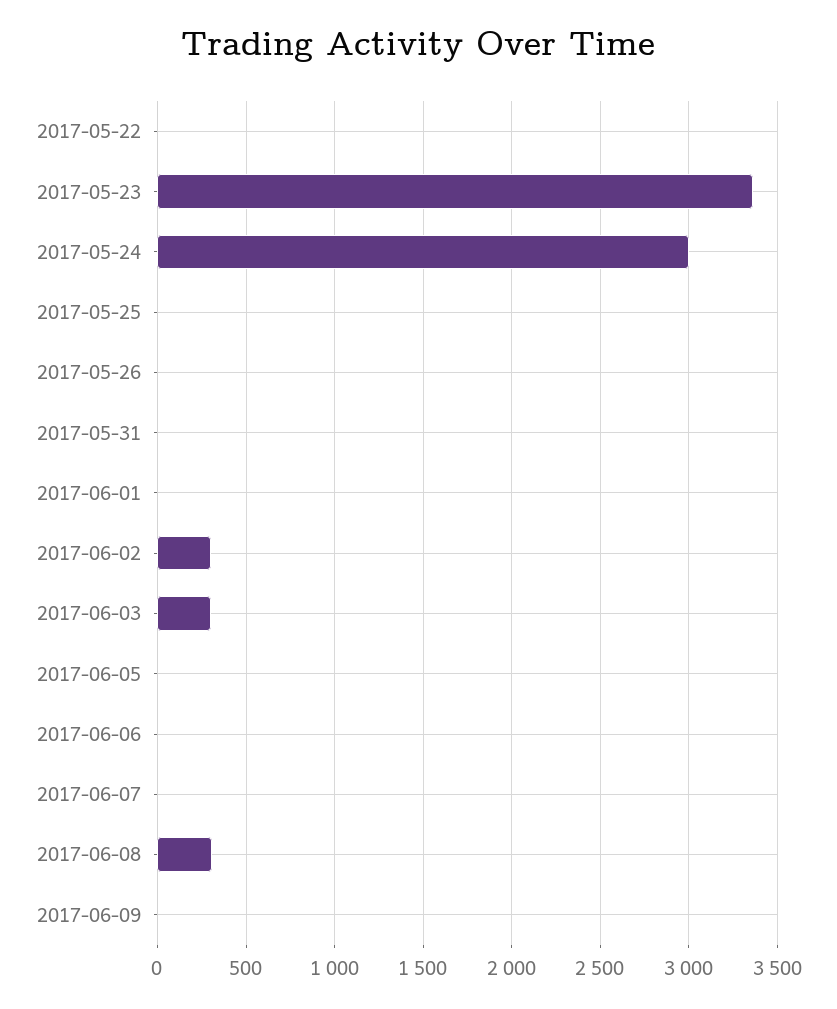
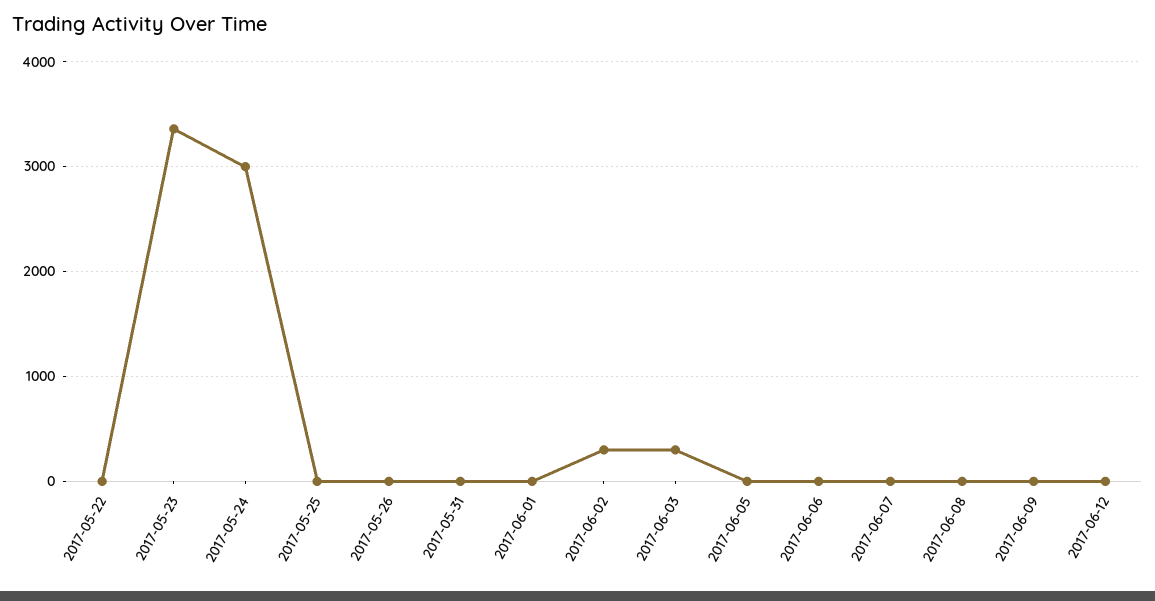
2017-06-08: 300 -> 0
2017-06-12: none -> 0

